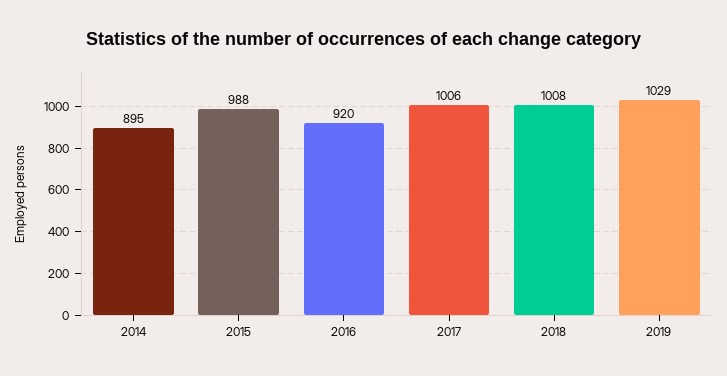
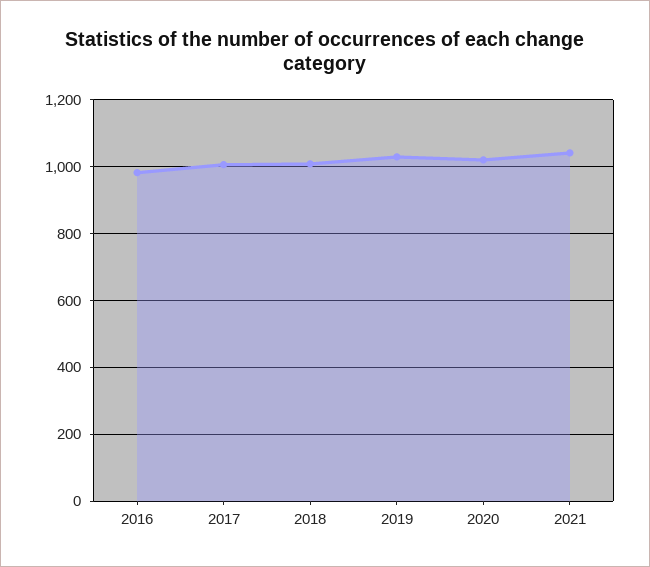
2014: 895 -> none
2015: 988 -> none
2016: 920 -> 980
2020: none -> 1020
2021: none -> 1040

